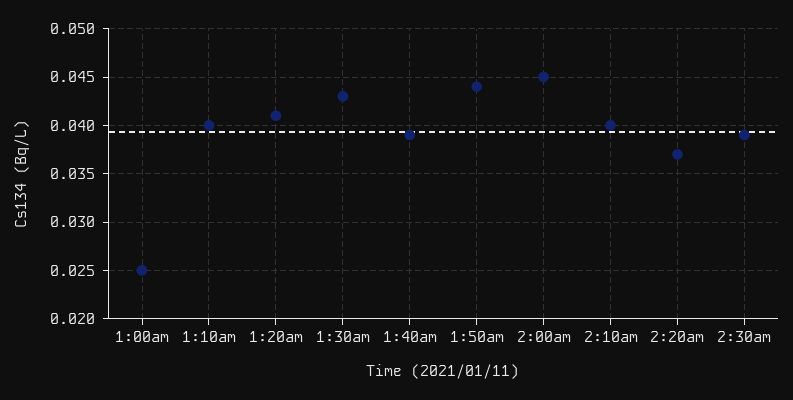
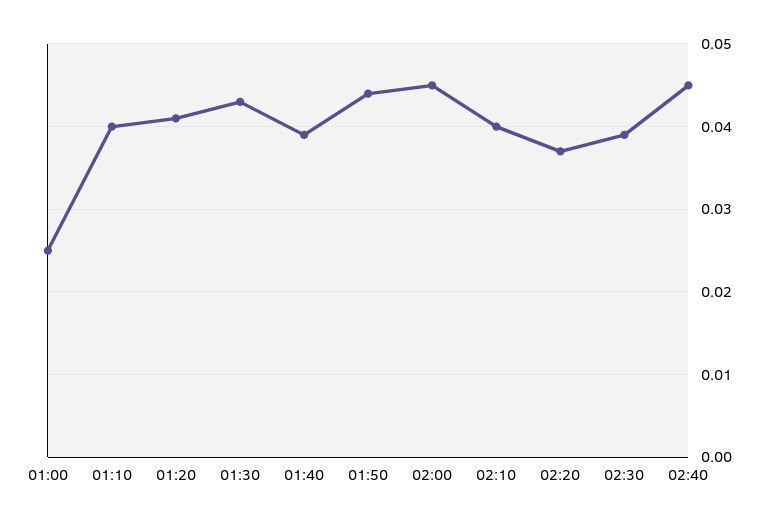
02:40: none -> 0.045

